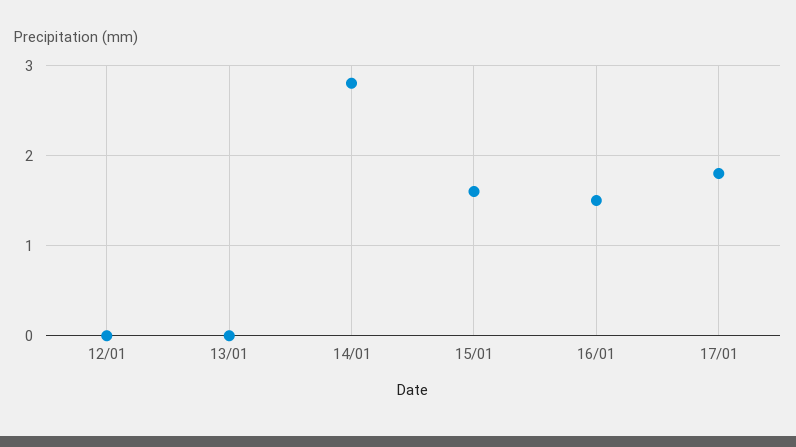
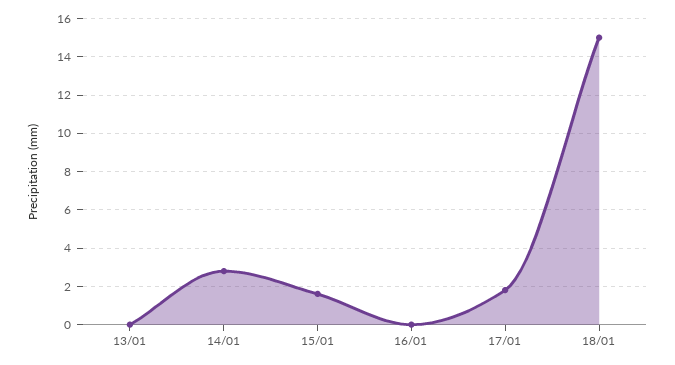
12/01: 0 -> none
16/01: 1.5 -> 0
18/01: none -> 15

